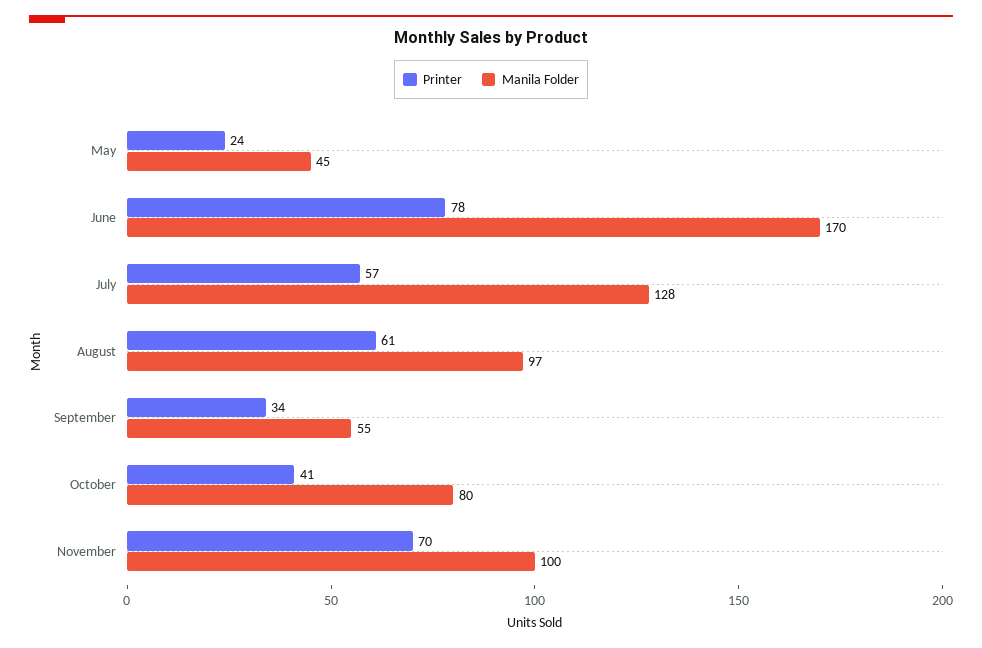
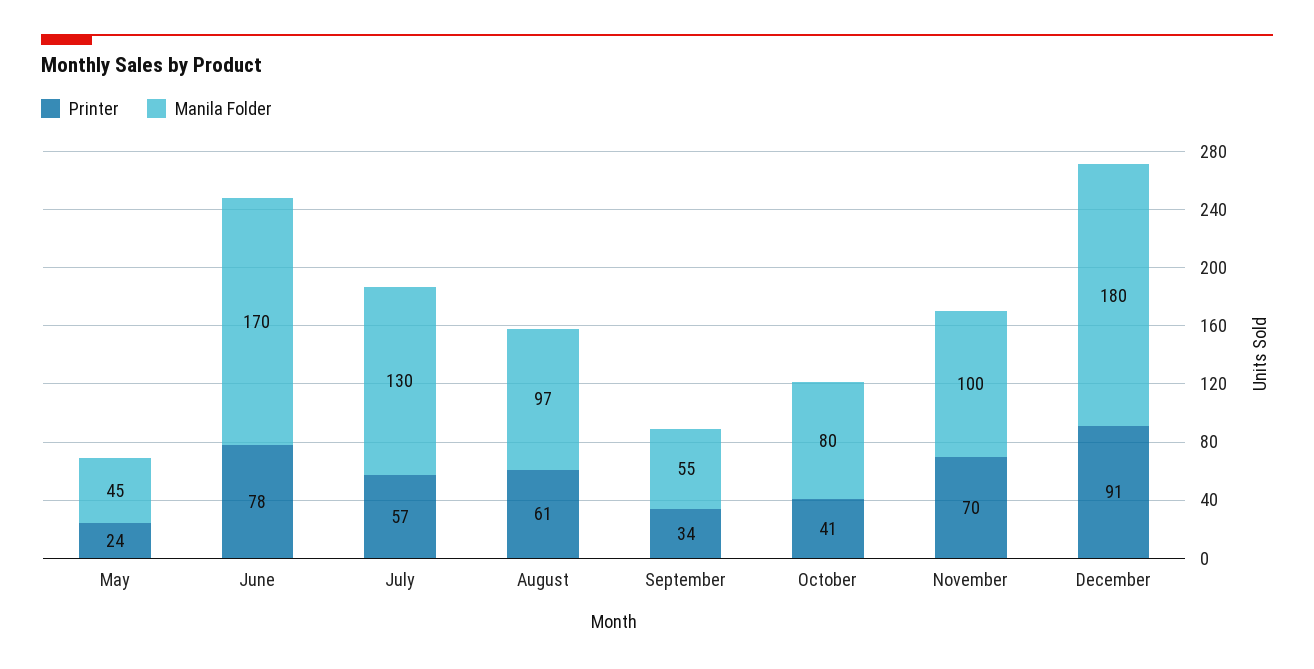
Manila Folder, July: 128 -> 130
Printer, December: none -> 91
Manila Folder, December: none -> 180

